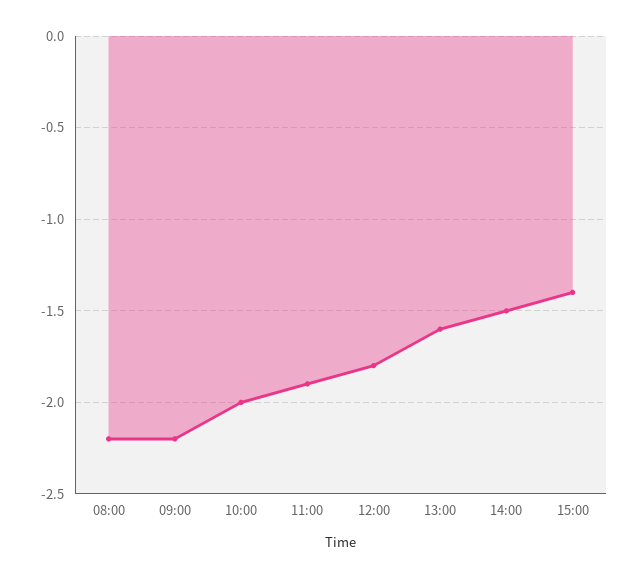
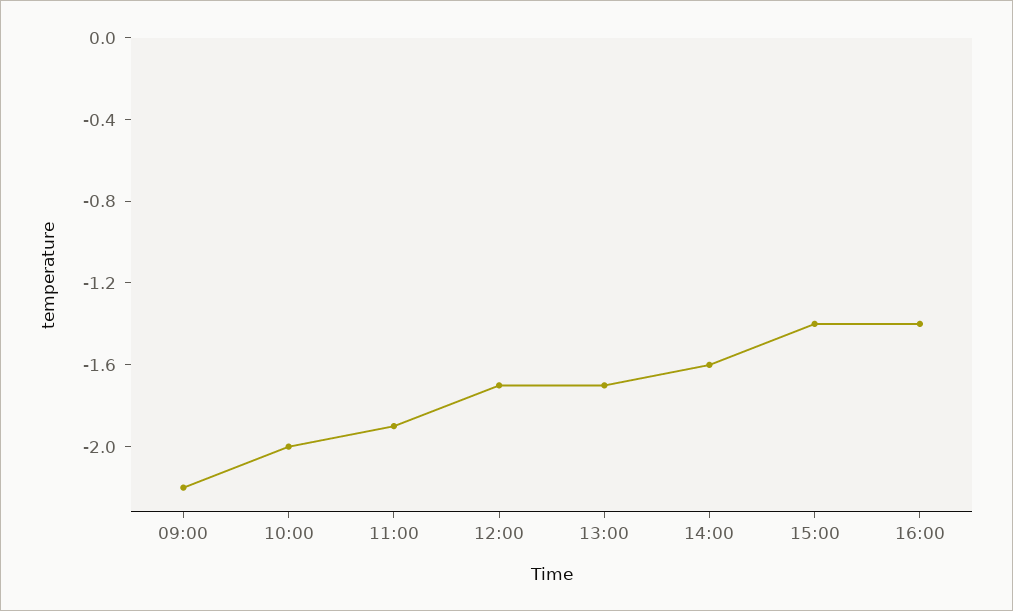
08:00: -2.2 -> none
12:00: -1.8 -> -1.7
13:00: -1.6 -> -1.7
14:00: -1.5 -> -1.6
16:00: none -> -1.4

